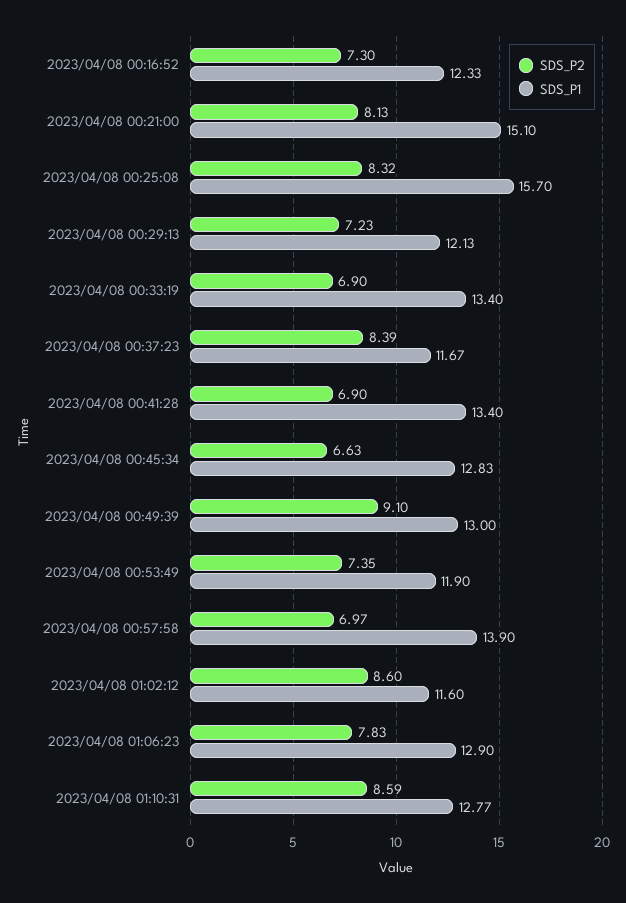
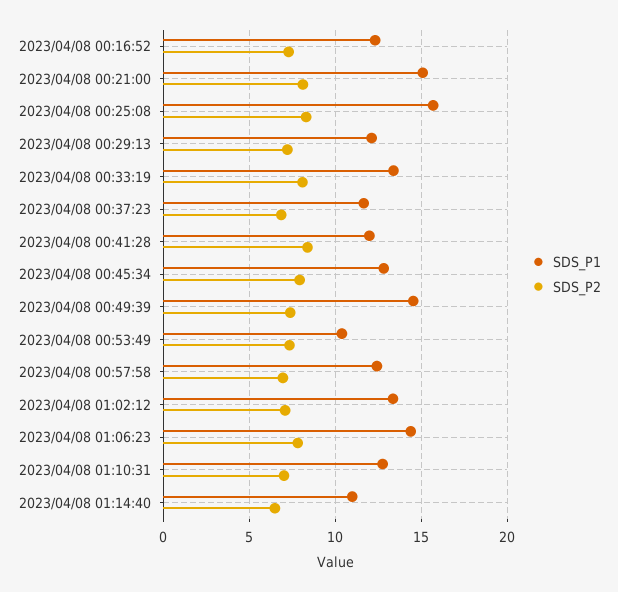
SDS_P2, 2023/04/08 00:33:19: 6.9 -> 8
SDS_P2, 2023/04/08 00:37:23: 8.39 -> 7
SDS_P2, 2023/04/08 00:41:28: 6.9 -> 8.5
SDS_P1, 2023/04/08 00:41:28: 13.4 -> 12
SDS_P2, 2023/04/08 00:45:34: 6.63 -> 8
SDS_P2, 2023/04/08 00:49:39: 9.1 -> 7.5
SDS_P1, 2023/04/08 00:49:39: 13 -> 14.5
SDS_P1, 2023/04/08 00:53:49: 11.9 -> 10.5
SDS_P1, 2023/04/08 00:57:58: 13.9 -> 12.5
SDS_P2, 2023/04/08 01:02:12: 8.6 -> 7
SDS_P1, 2023/04/08 01:02:12: 11.6 -> 13.5
SDS_P1, 2023/04/08 01:06:23: 12.9 -> 14.5
SDS_P2, 2023/04/08 01:10:31: 8.59 -> 7
SDS_P1, 2023/04/08 01:14:40: none -> 11
SDS_P2, 2023/04/08 01:14:40: none -> 6.5

